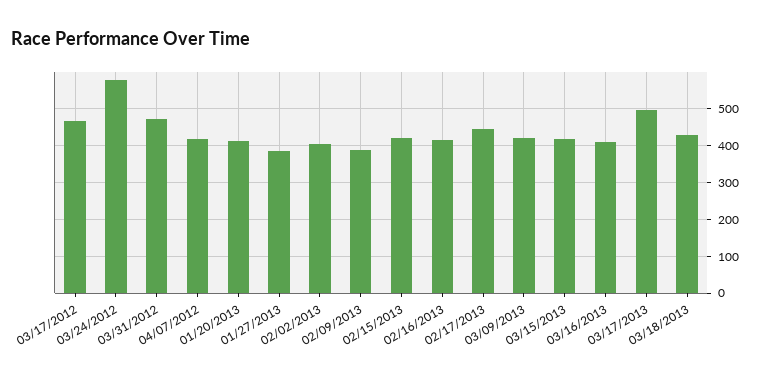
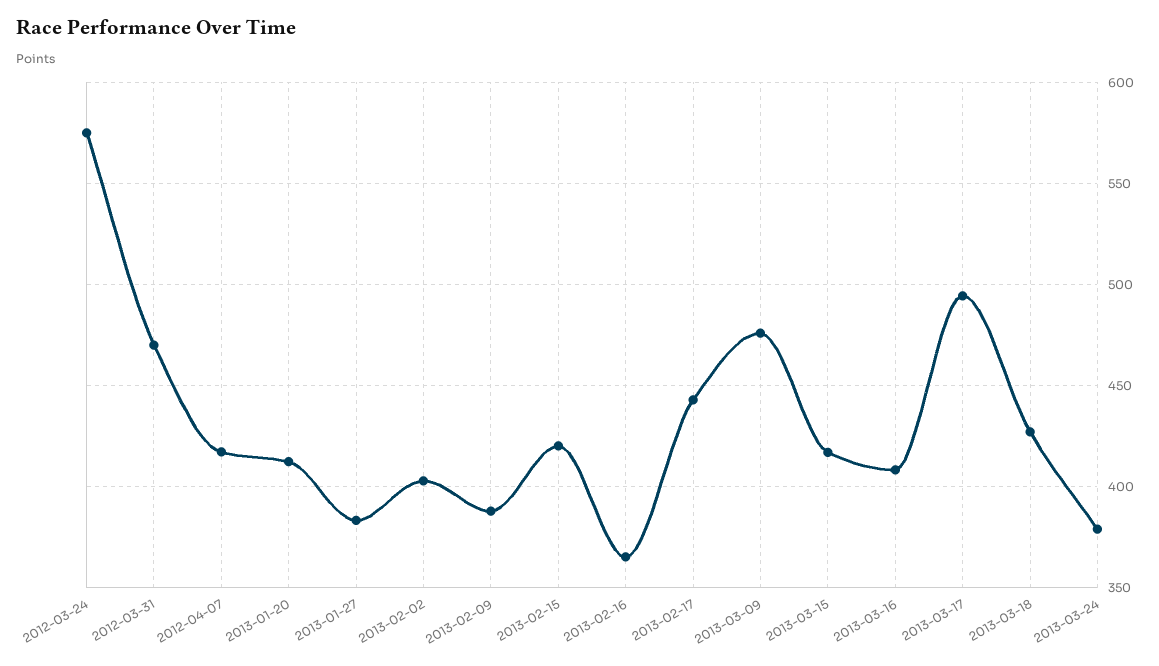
03/17/2012: 460 -> none
02/16/2013: 420 -> 365
03/09/2013: 420 -> 475
2013-03-24: none -> 380

